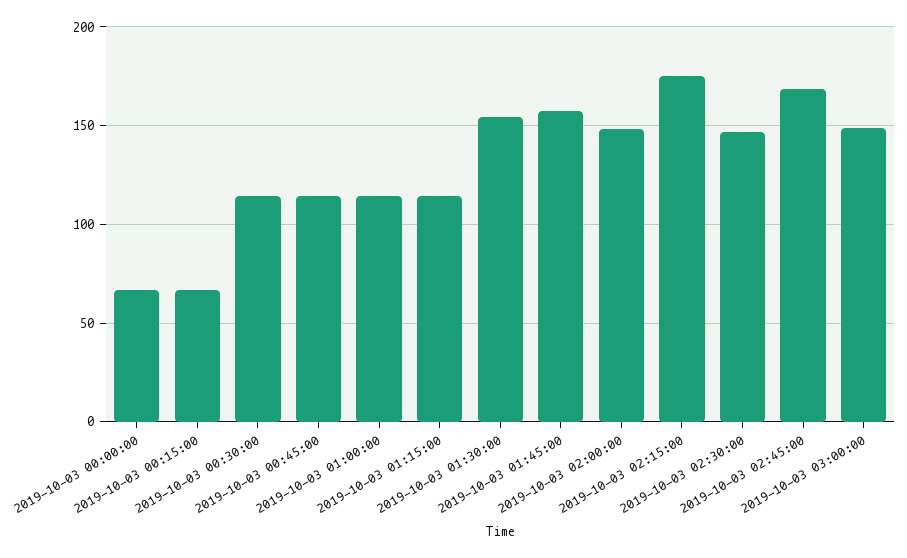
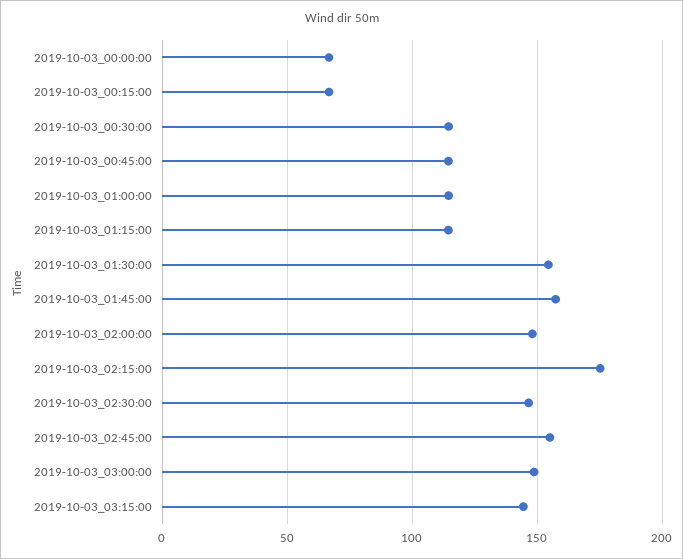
2019-10-03 02:45:00: 170 -> 155
2019-10-03_03:15:00: none -> 145

